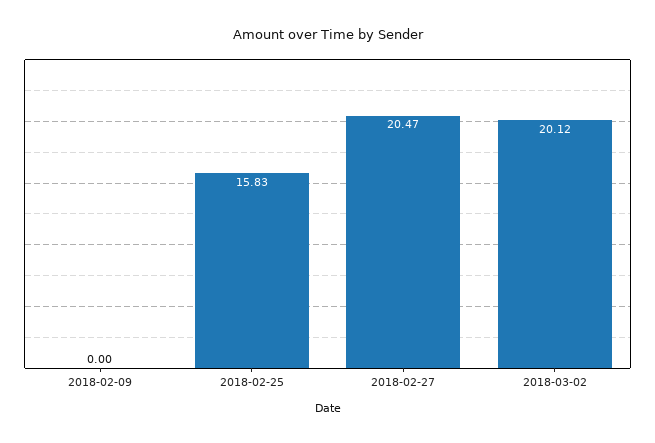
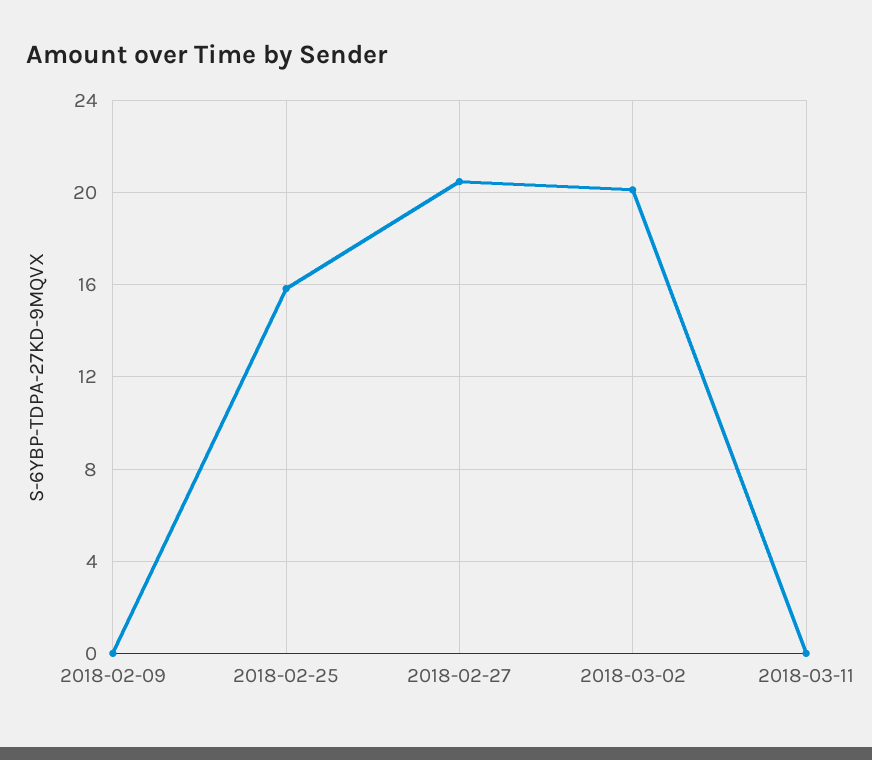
2018-03-11: none -> 0

